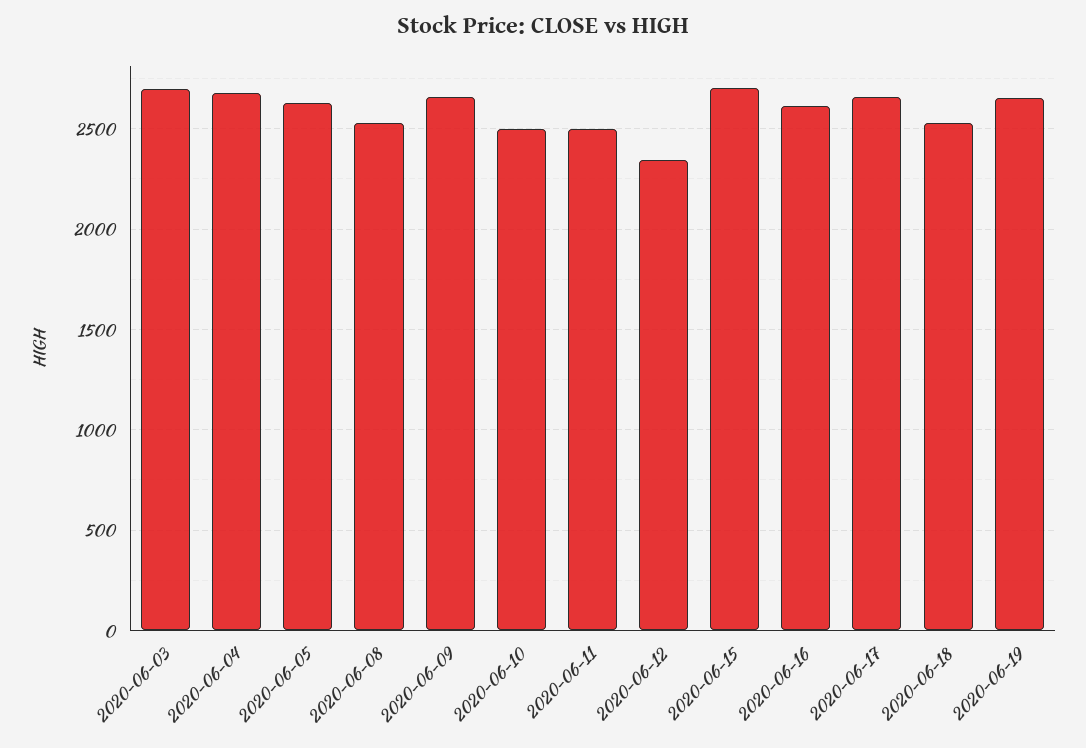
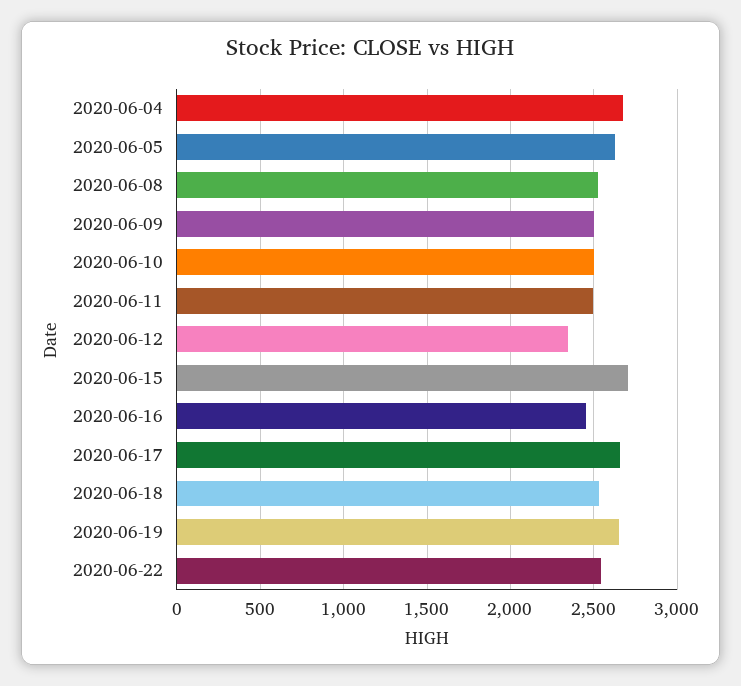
2020-06-03: 2700 -> none
2020-06-09: 2650 -> 2500
2020-06-16: 2600 -> 2450
2020-06-22: none -> 2550

